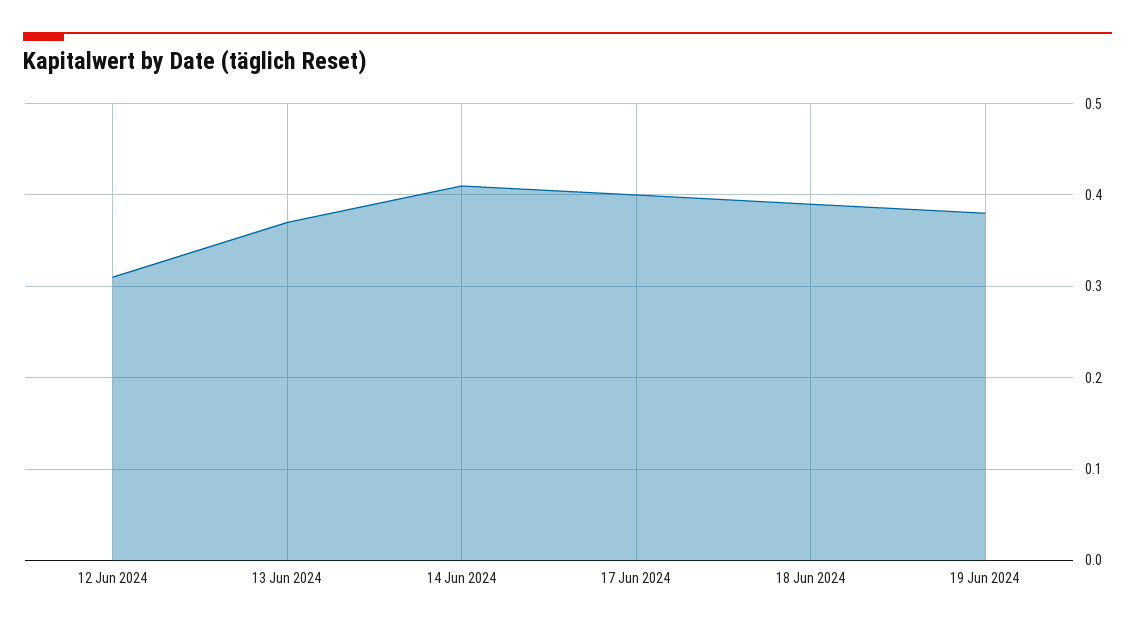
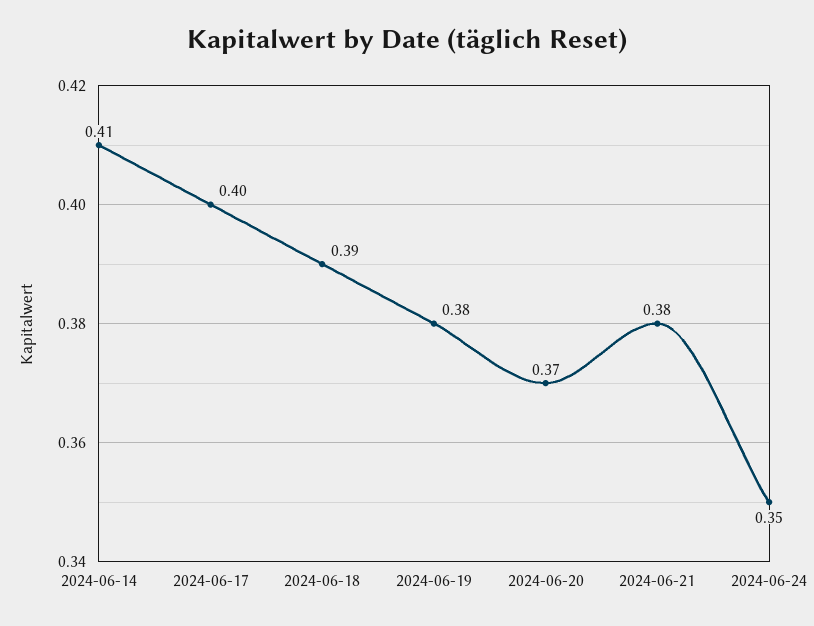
12 Jun 2024: 0.31 -> none
13 Jun 2024: 0.37 -> none
2024-06-20: none -> 0.37
2024-06-21: none -> 0.38
2024-06-24: none -> 0.35

